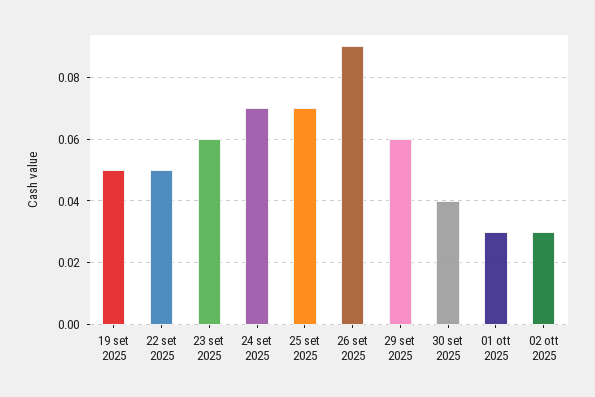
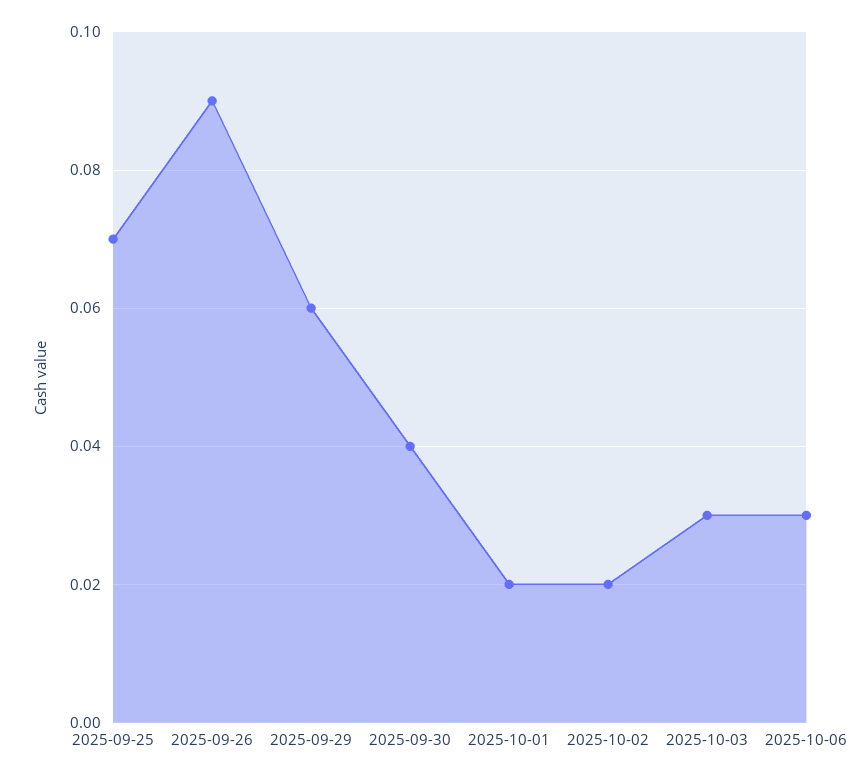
19 set 2025: 0.05 -> none
22 set 2025: 0.05 -> none
23 set 2025: 0.06 -> none
24 set 2025: 0.07 -> none
01 ott 2025: 0.03 -> 0.02
02 ott 2025: 0.03 -> 0.02
2025-10-03: none -> 0.03
2025-10-06: none -> 0.03

